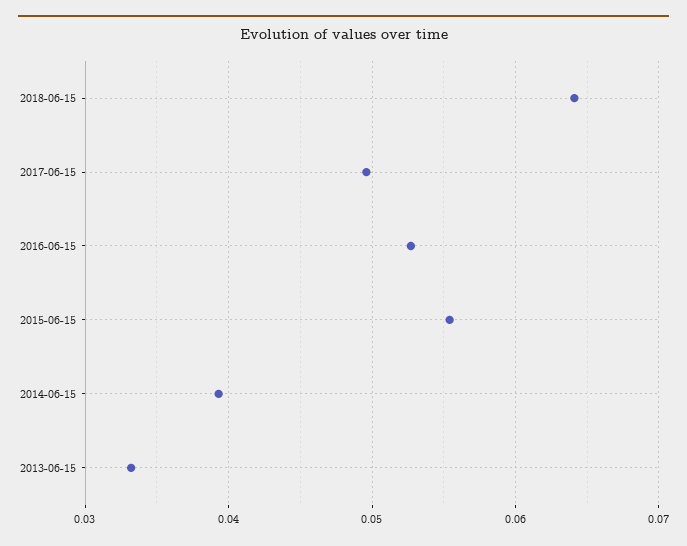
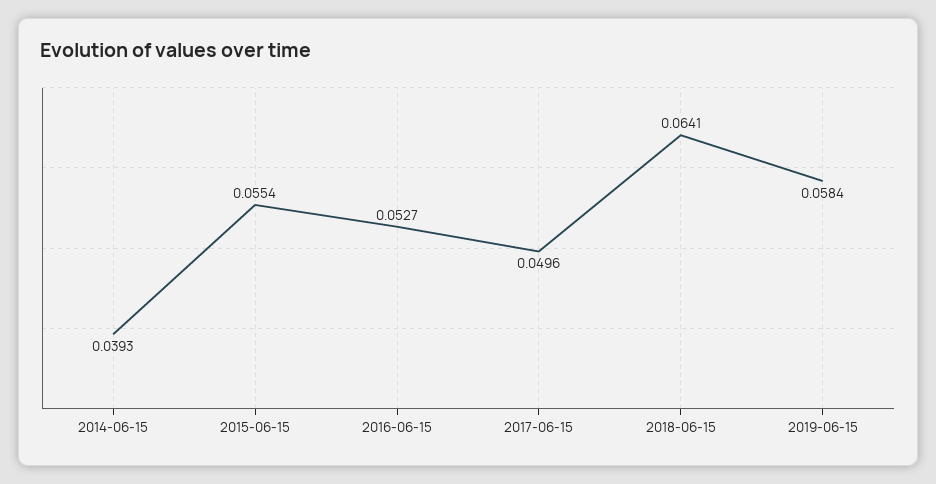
2013-06-15: 0.033 -> none
2019-06-15: none -> 0.0584

